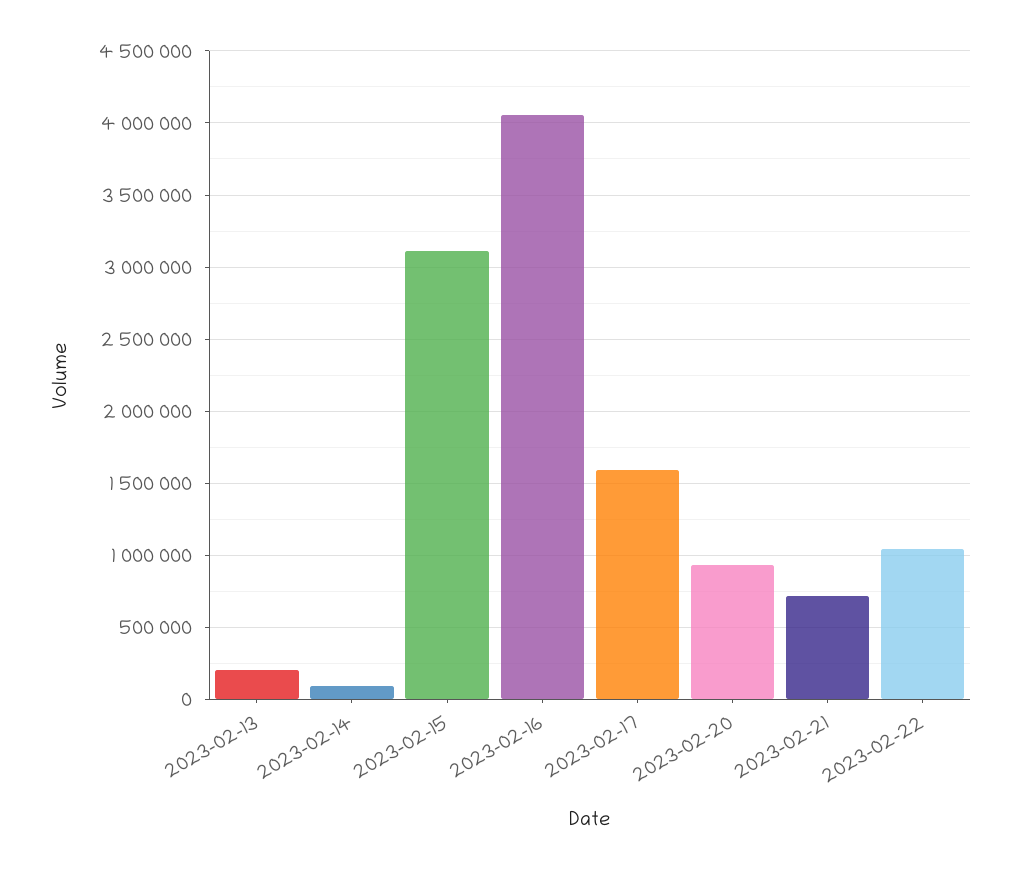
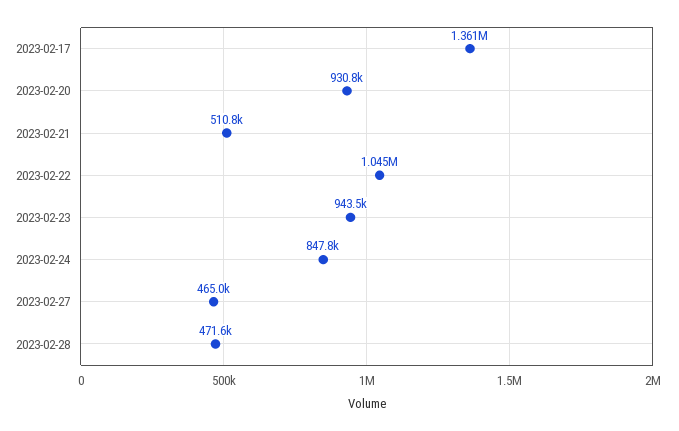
2023-02-13: 200000 -> none
2023-02-14: 100000 -> none
2023-02-15: 3100000 -> none
2023-02-16: 4050000 -> none
2023-02-17: 1600000 -> 1361000
2023-02-21: 700000 -> 510800
2023-02-23: none -> 943500
2023-02-24: none -> 847800
2023-02-27: none -> 465000
2023-02-28: none -> 471600

